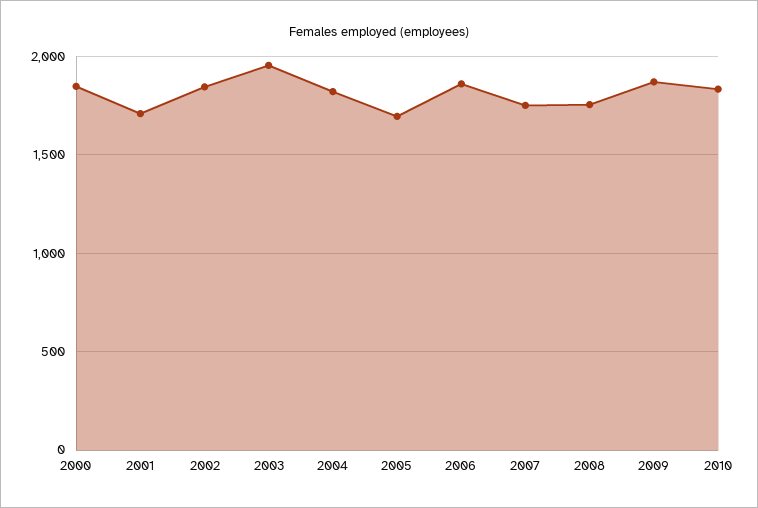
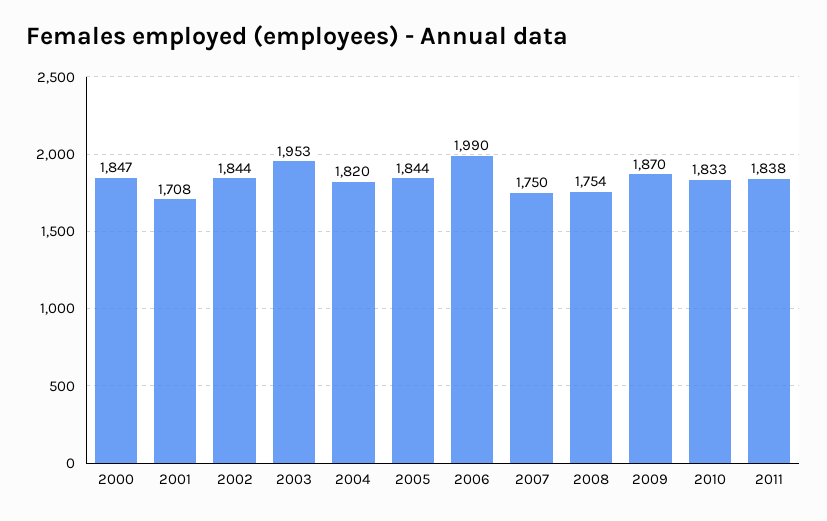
2005: 1700 -> 1844
2006: 1850 -> 1990
2011: none -> 1838

